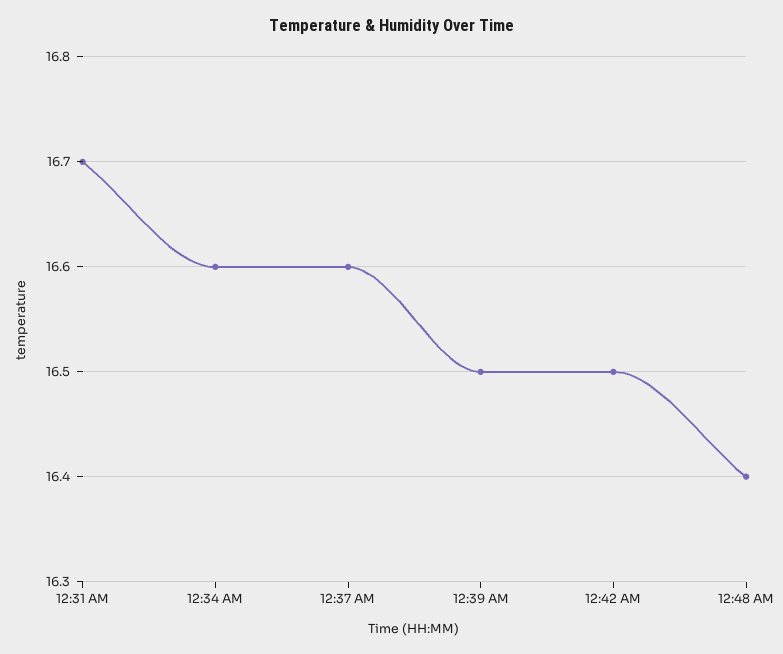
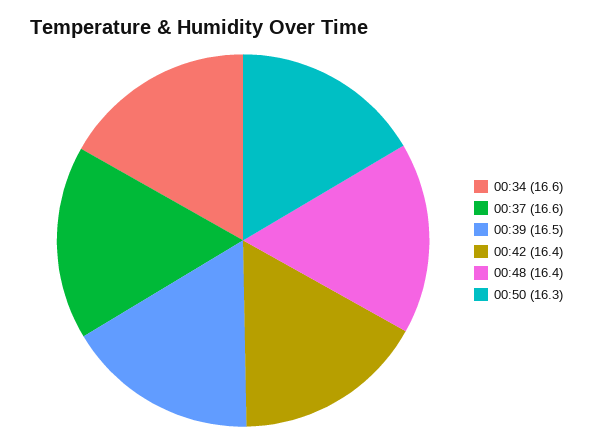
12:31 AM: 16.7 -> none
12:42 AM: 16.5 -> 16.4
00:50: none -> 16.3

